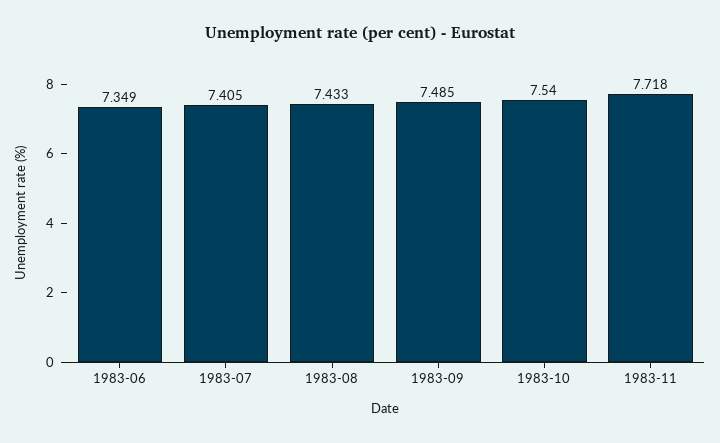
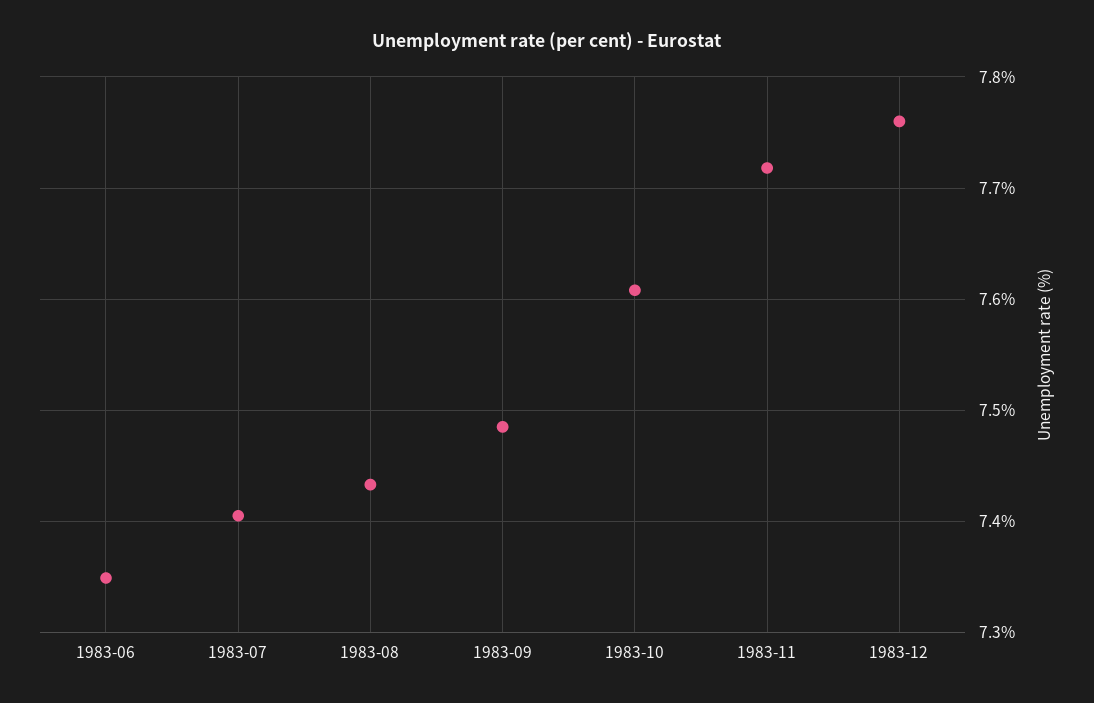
1983-10: 7.54 -> 7.61
1983-12: none -> 7.76

